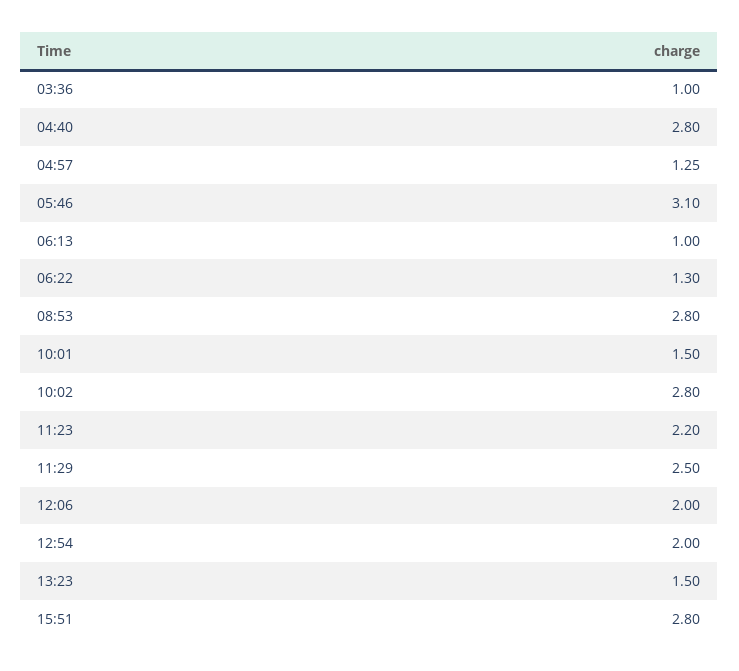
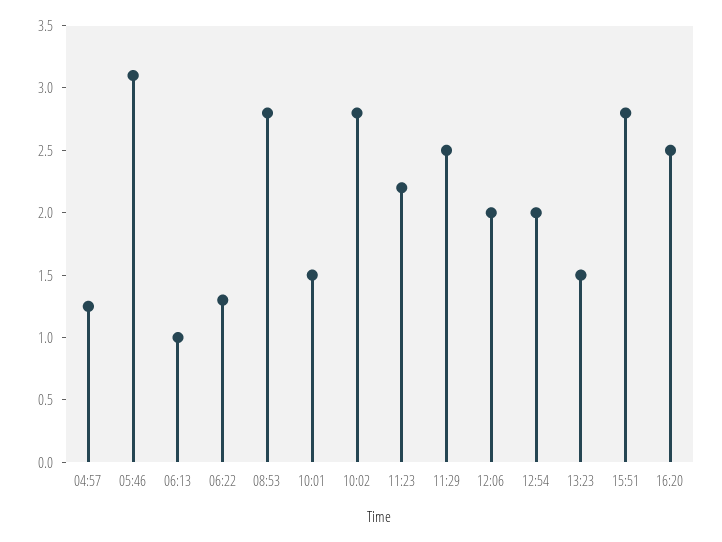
03:36: 1 -> none
04:40: 2.8 -> none
16:20: none -> 2.5

